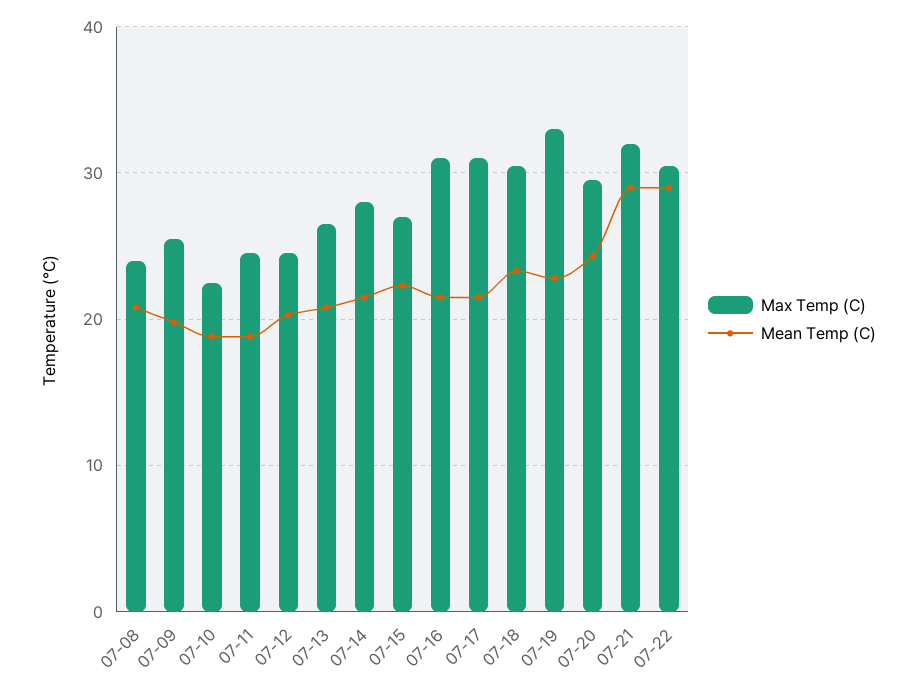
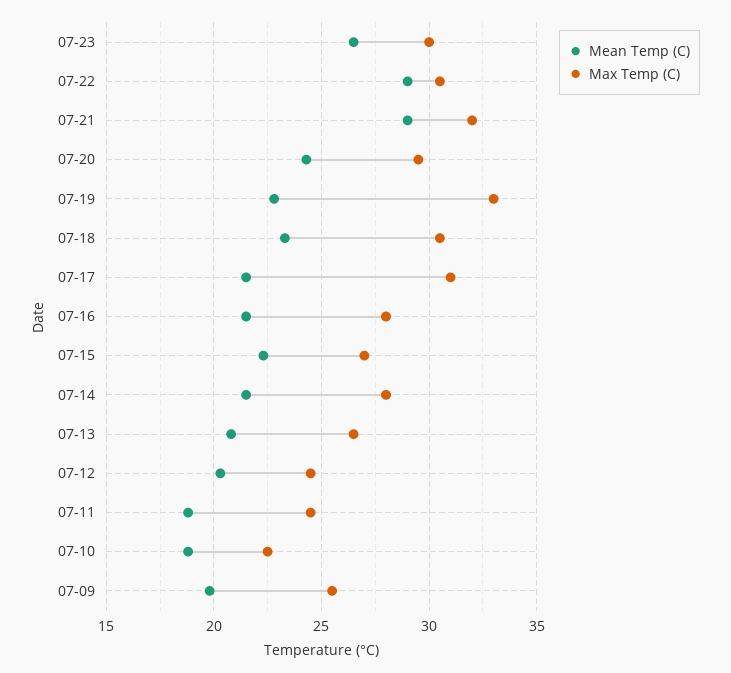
Max Temp (C), 07-08: 24 -> none
Mean Temp (C), 07-08: 21 -> none
Max Temp (C), 07-16: 31 -> 28
Mean Temp (C), 07-23: none -> 26.5
Max Temp (C), 07-23: none -> 30

